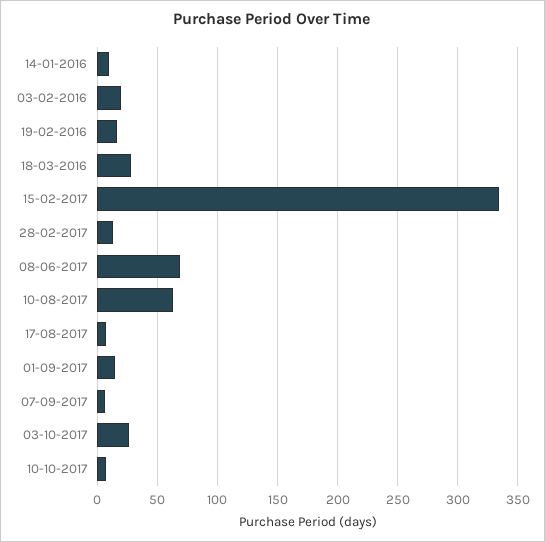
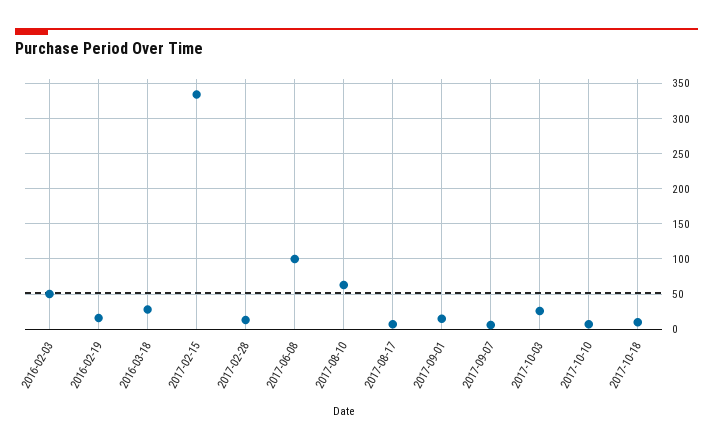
14-01-2016: 10 -> none
03-02-2016: 20 -> 50
08-06-2017: 70 -> 100
2017-10-18: none -> 10

